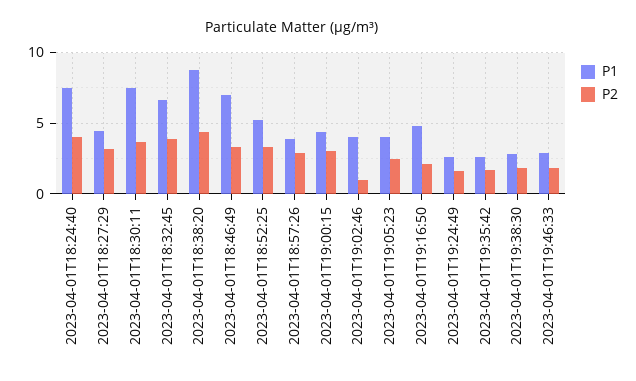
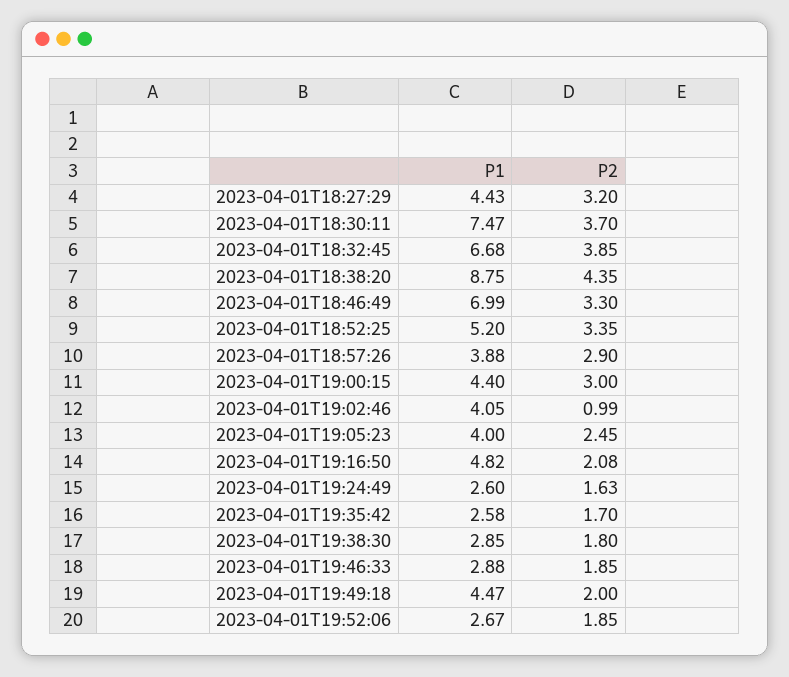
P1, 2023-04-01T18:24:40: 7.5 -> none
P2, 2023-04-01T18:24:40: 4 -> none
P1, 2023-04-01T19:49:18: none -> 4.47
P2, 2023-04-01T19:49:18: none -> 2
P1, 2023-04-01T19:52:06: none -> 2.67
P2, 2023-04-01T19:52:06: none -> 1.85

